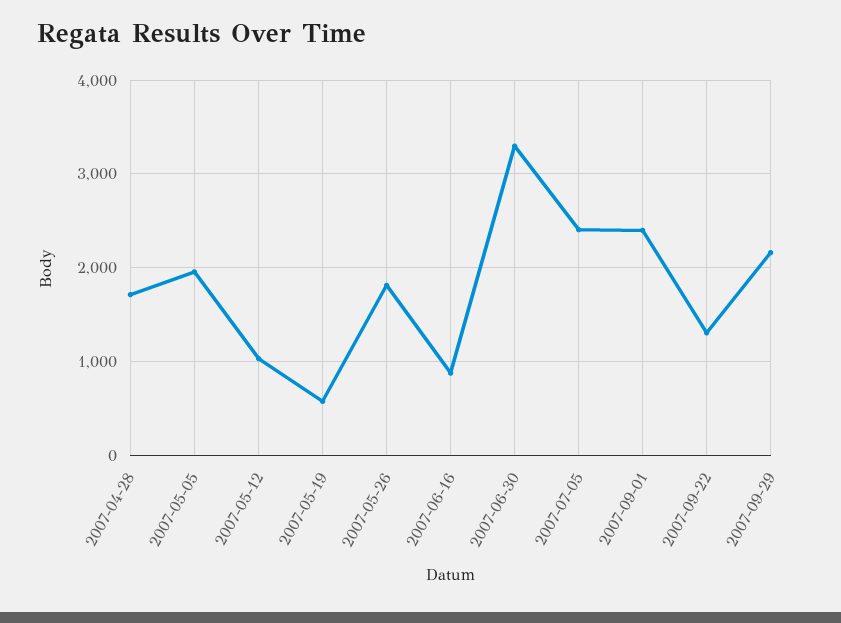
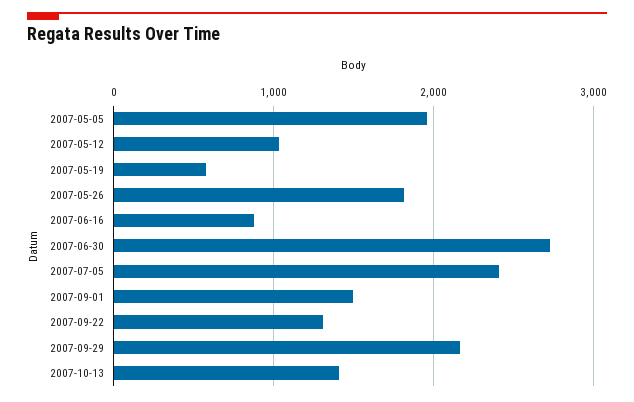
2007-04-28: 1700 -> none
2007-06-30: 3300 -> 2700
2007-09-01: 2400 -> 1500
2007-10-13: none -> 1400

